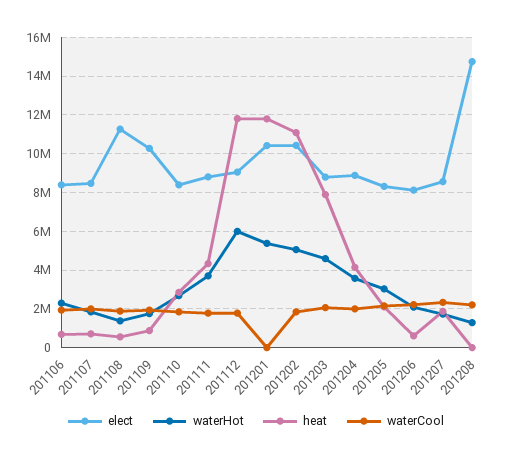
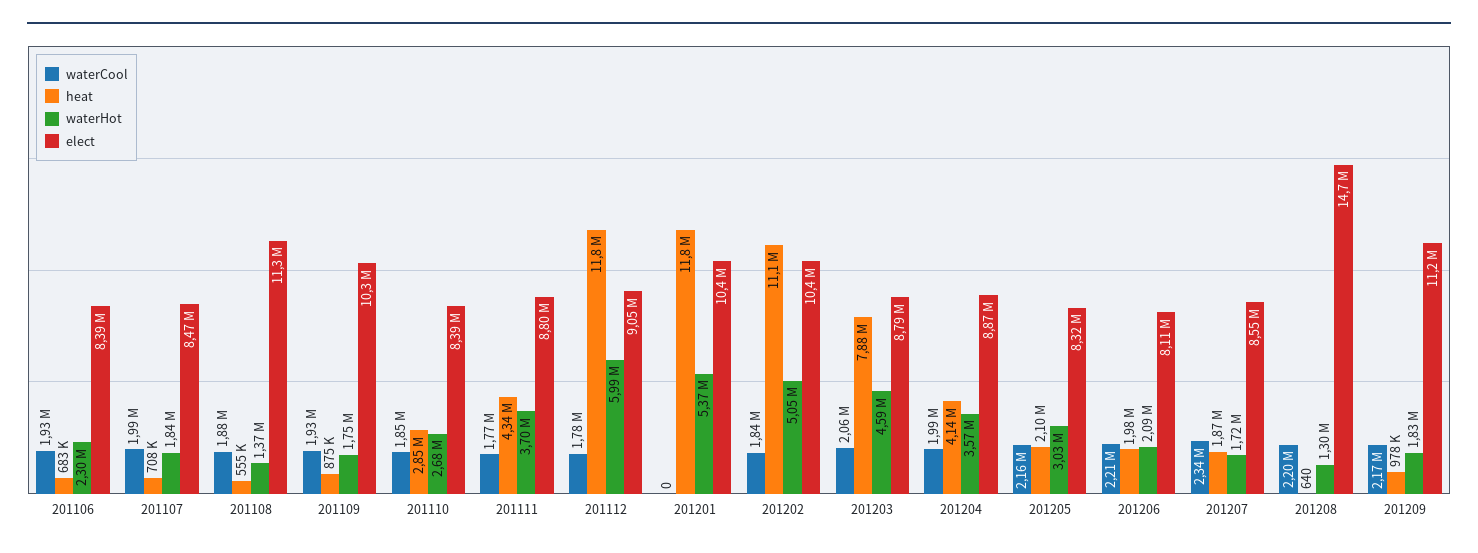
heat, 201206: 500000 -> 1980000
waterCool, 201209: none -> 2170000
heat, 201209: none -> 978000
waterHot, 201209: none -> 1830000
elect, 201209: none -> 11200000

